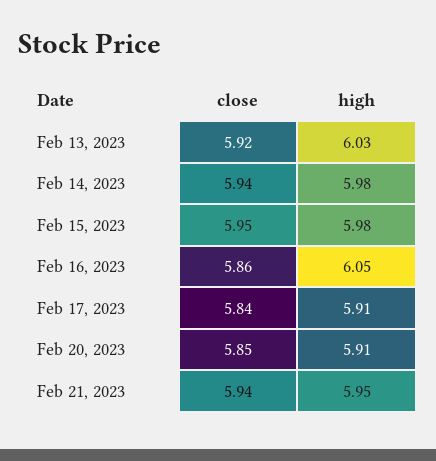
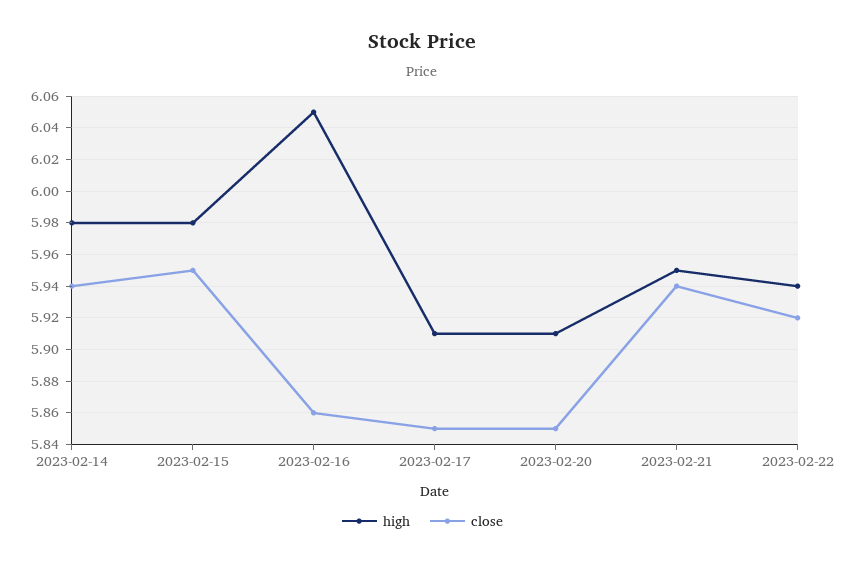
close, Feb 13, 2023: 5.92 -> none
high, Feb 13, 2023: 6.03 -> none
close, Feb 17, 2023: 5.84 -> 5.85
high, 2023-02-22: none -> 5.94
close, 2023-02-22: none -> 5.92

